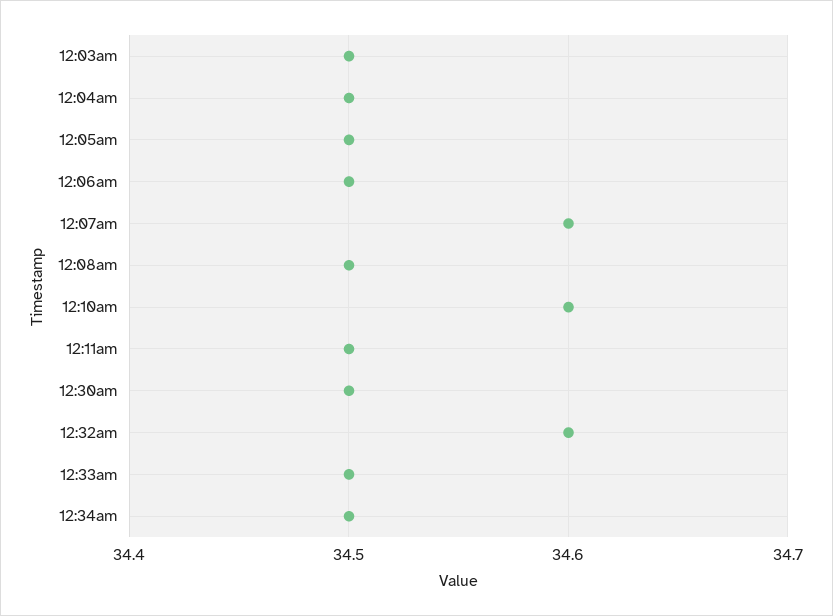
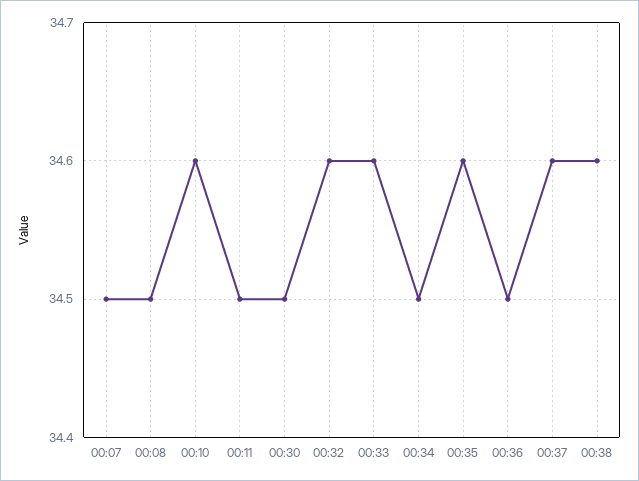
12:03am: 34.5 -> none
12:04am: 34.5 -> none
12:05am: 34.5 -> none
12:06am: 34.5 -> none
12:07am: 34.6 -> 34.5
12:33am: 34.5 -> 34.6
00:35: none -> 34.6
00:36: none -> 34.5
00:37: none -> 34.6
00:38: none -> 34.6

